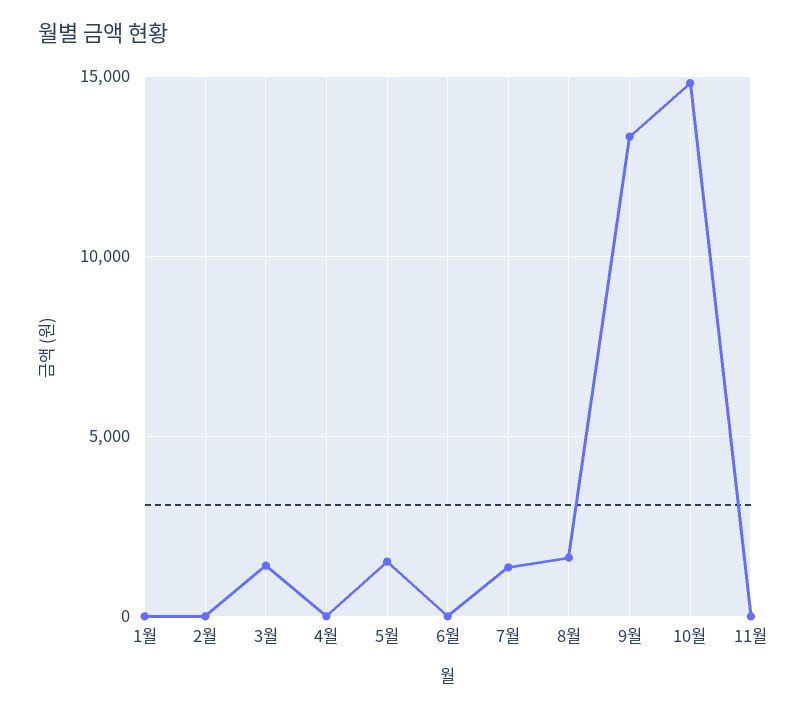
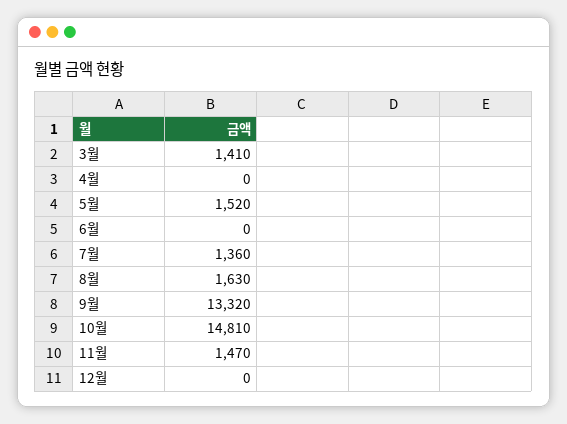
1월: 0 -> none
2월: 0 -> none
11월: 0 -> 1470
12월: none -> 0

